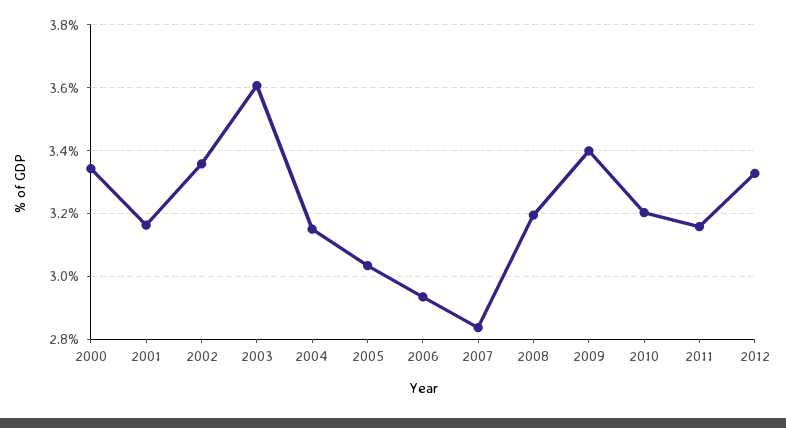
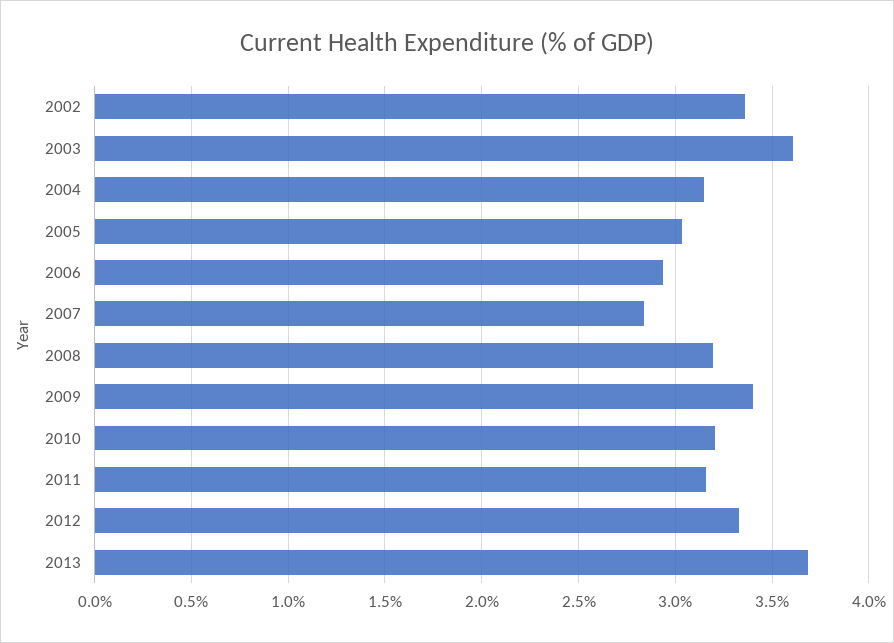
2000: 3.34 -> none
2001: 3.16 -> none
2013: none -> 3.7

